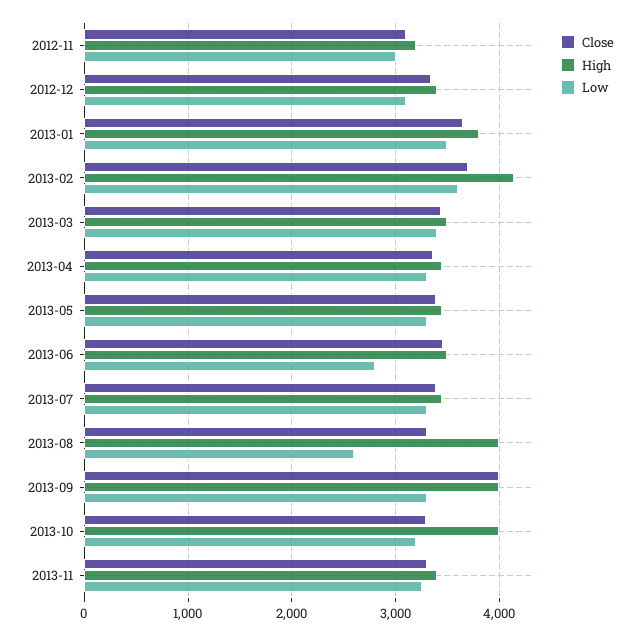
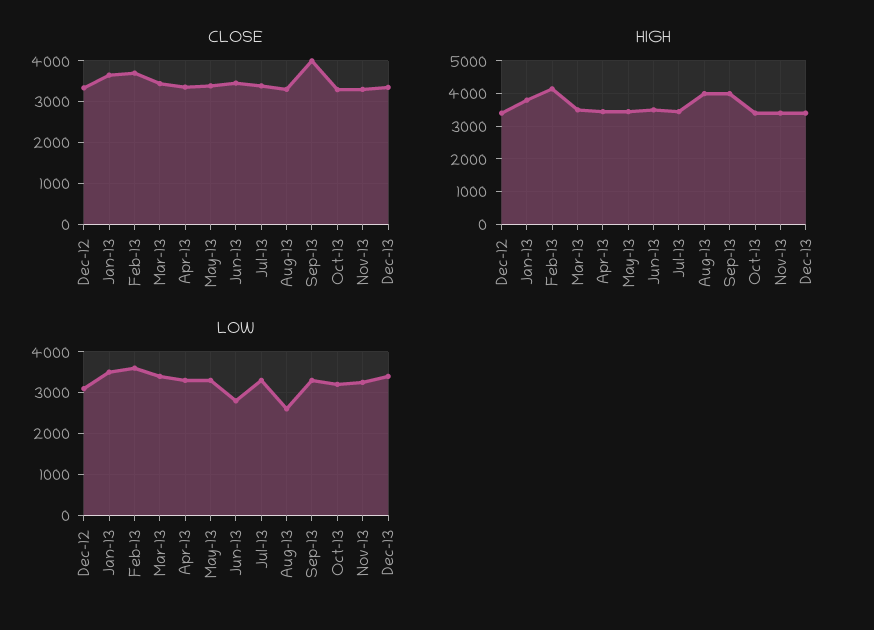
Close, 2012-11: 3100 -> none
High, 2012-11: 3200 -> none
Low, 2012-11: 3000 -> none
High, 2013-10: 4000 -> 3400
Close, Dec-13: none -> 3400
High, Dec-13: none -> 3400
Low, Dec-13: none -> 3400

